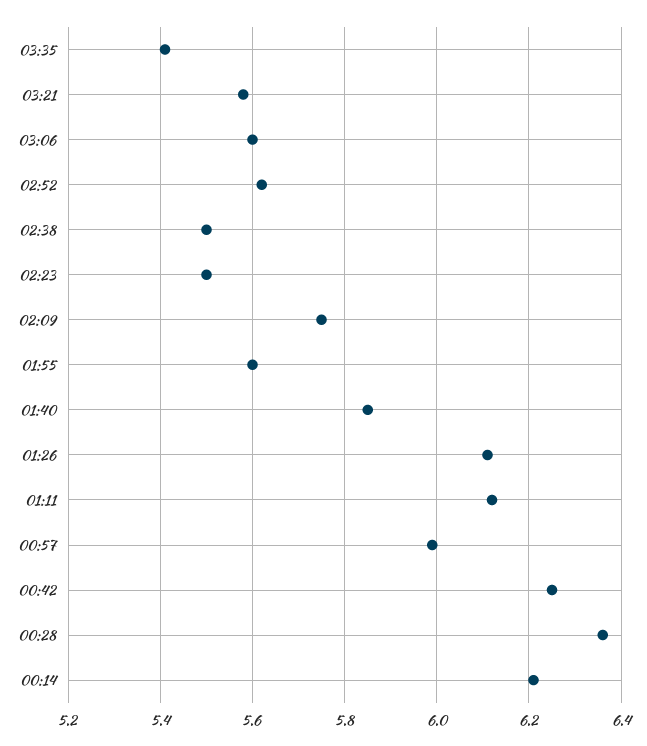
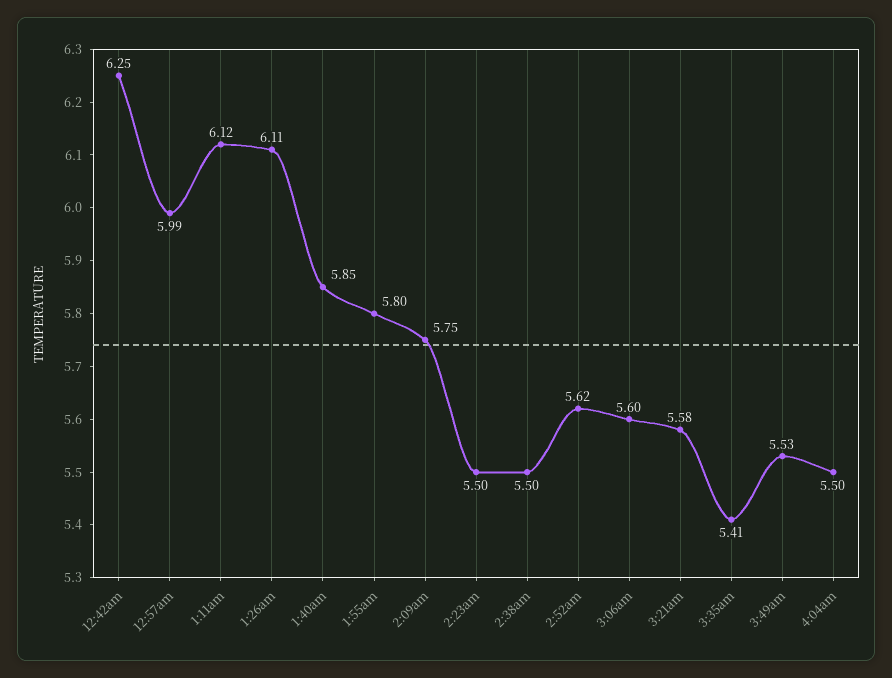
01:55: 5.6 -> 5.8
00:28: 6.35 -> none
00:14: 6.2 -> none
3:49am: none -> 5.53
4:04am: none -> 5.5

